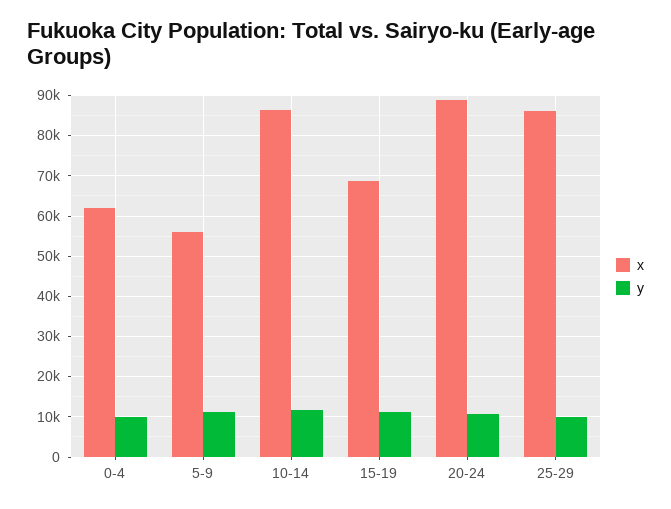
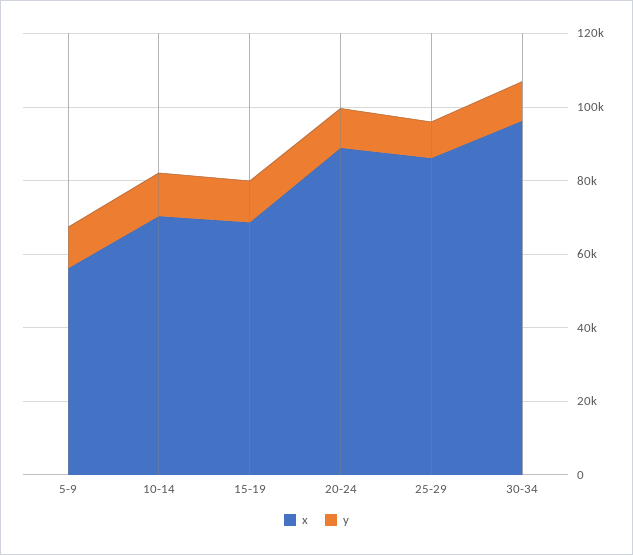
x, 0-4: 62000 -> none
y, 0-4: 10000 -> none
x, 10-14: 86000 -> 70000
x, 30-34: none -> 95000
y, 30-34: none -> 10000

